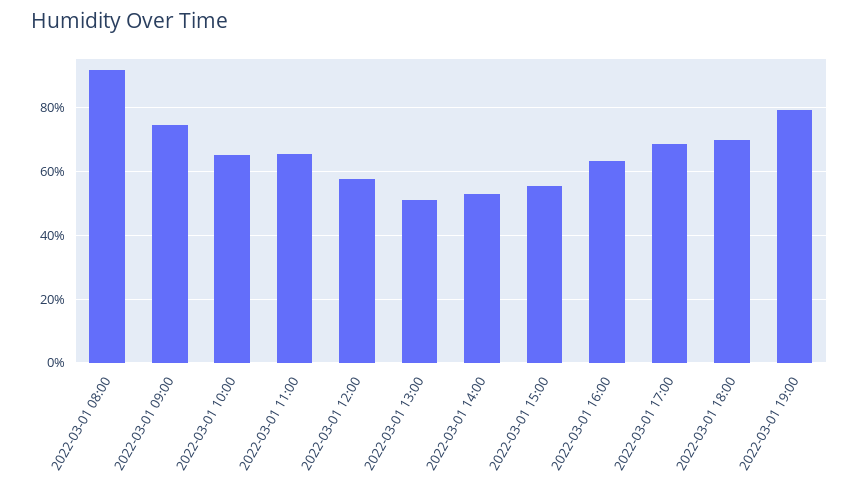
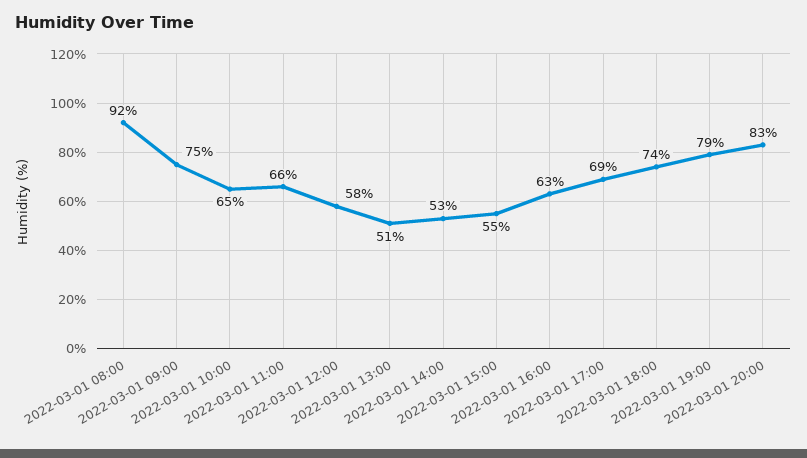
2022-03-01 18:00: 70 -> 74
2022-03-01 20:00: none -> 83

